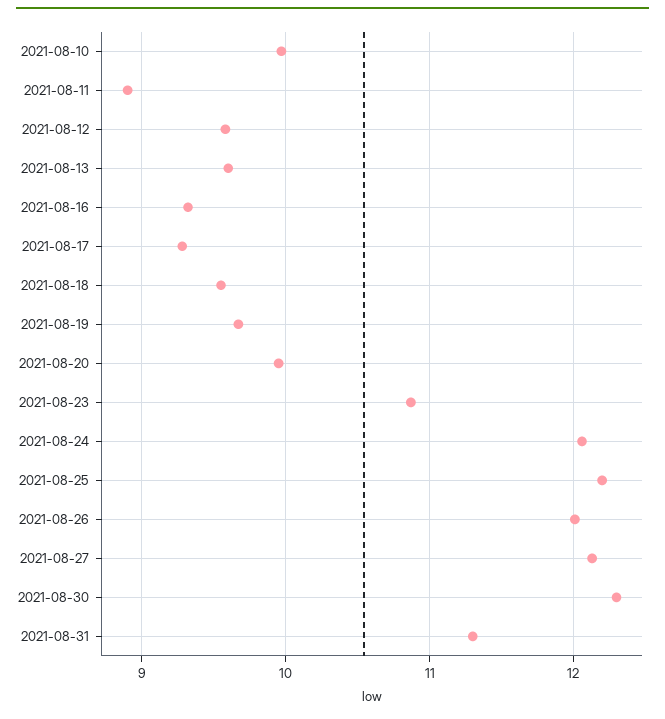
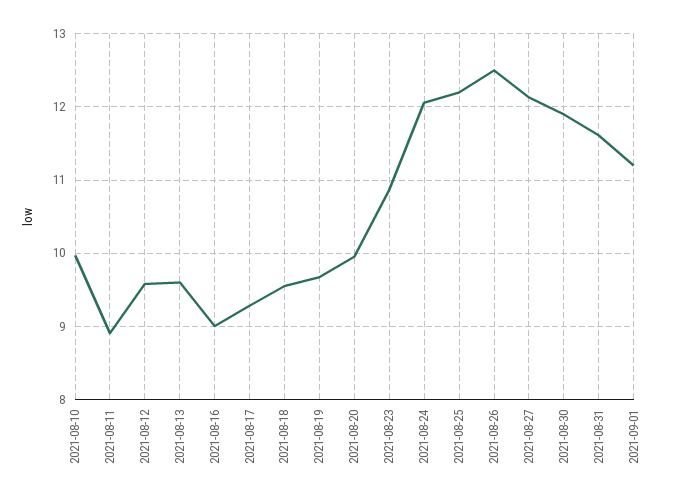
2021-08-16: 9.3 -> 9
2021-08-26: 12 -> 12.5
2021-08-30: 12.3 -> 11.9
2021-08-31: 11.3 -> 11.6
2021-09-01: none -> 11.2

